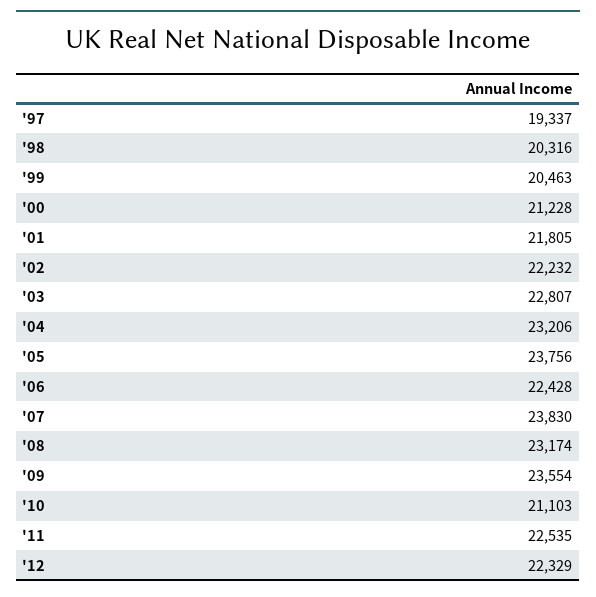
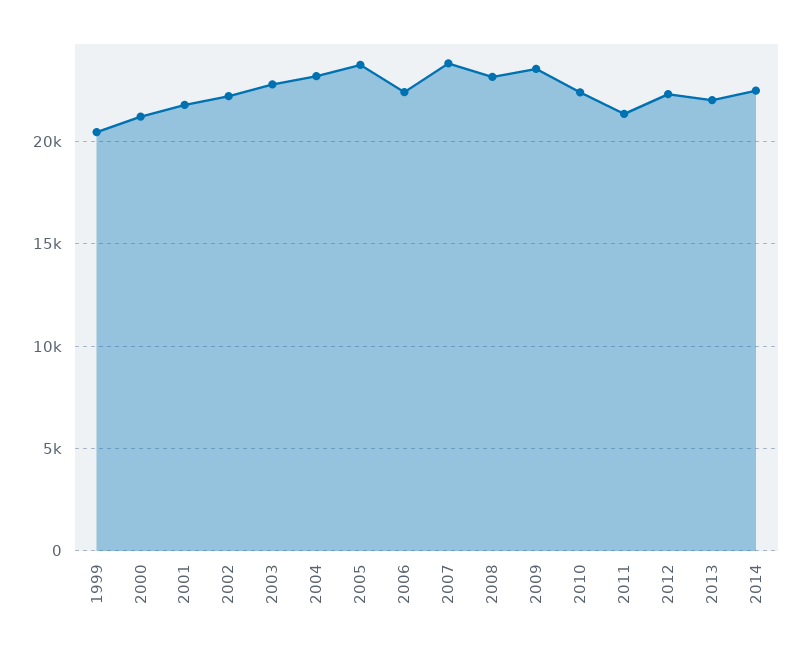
'97: 19337 -> none
'98: 20316 -> none
'10: 21103 -> 22500
'11: 22535 -> 21500
2013: none -> 22000
2014: none -> 22500

